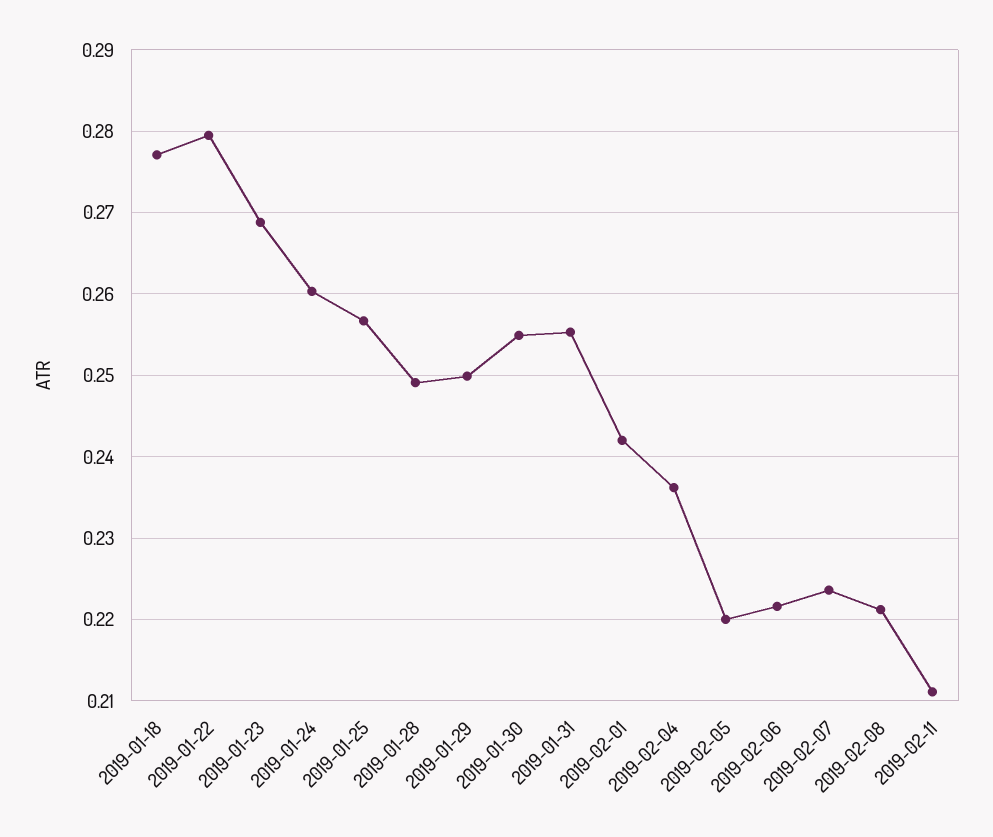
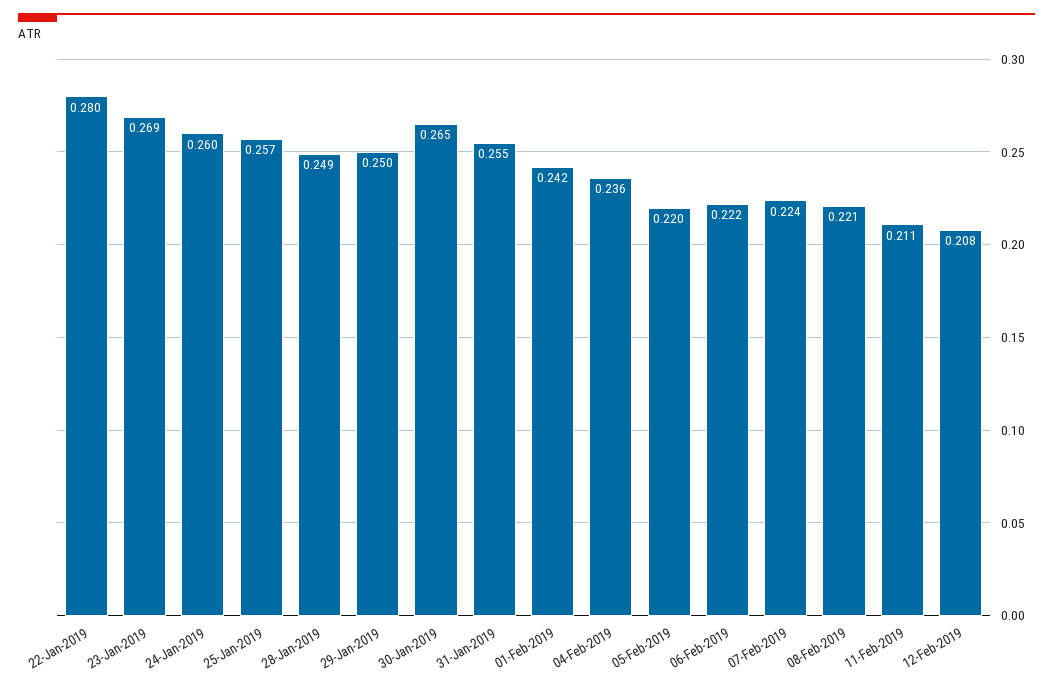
2019-01-18: 0.277 -> none
2019-01-30: 0.255 -> 0.265
12-Feb-2019: none -> 0.208

